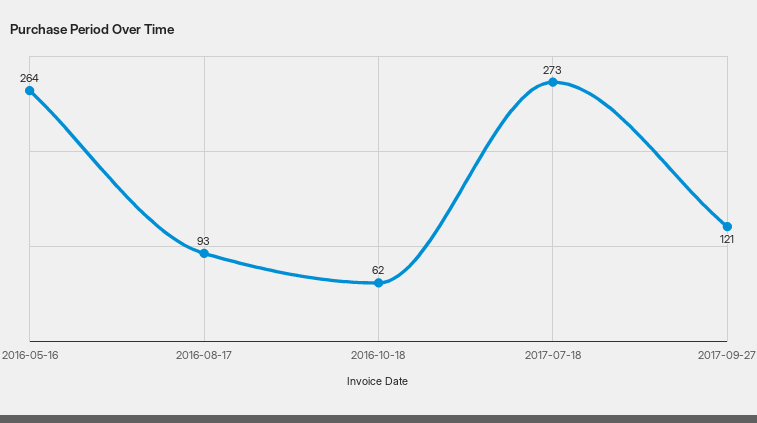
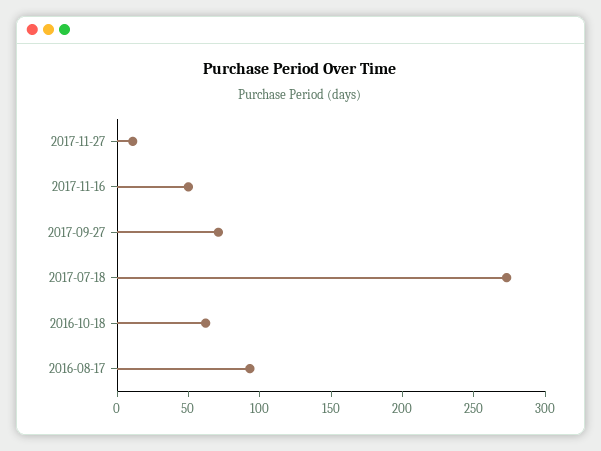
2016-05-16: 264 -> none
2017-09-27: 121 -> 70
2017-11-27: none -> 10
2017-11-16: none -> 50

